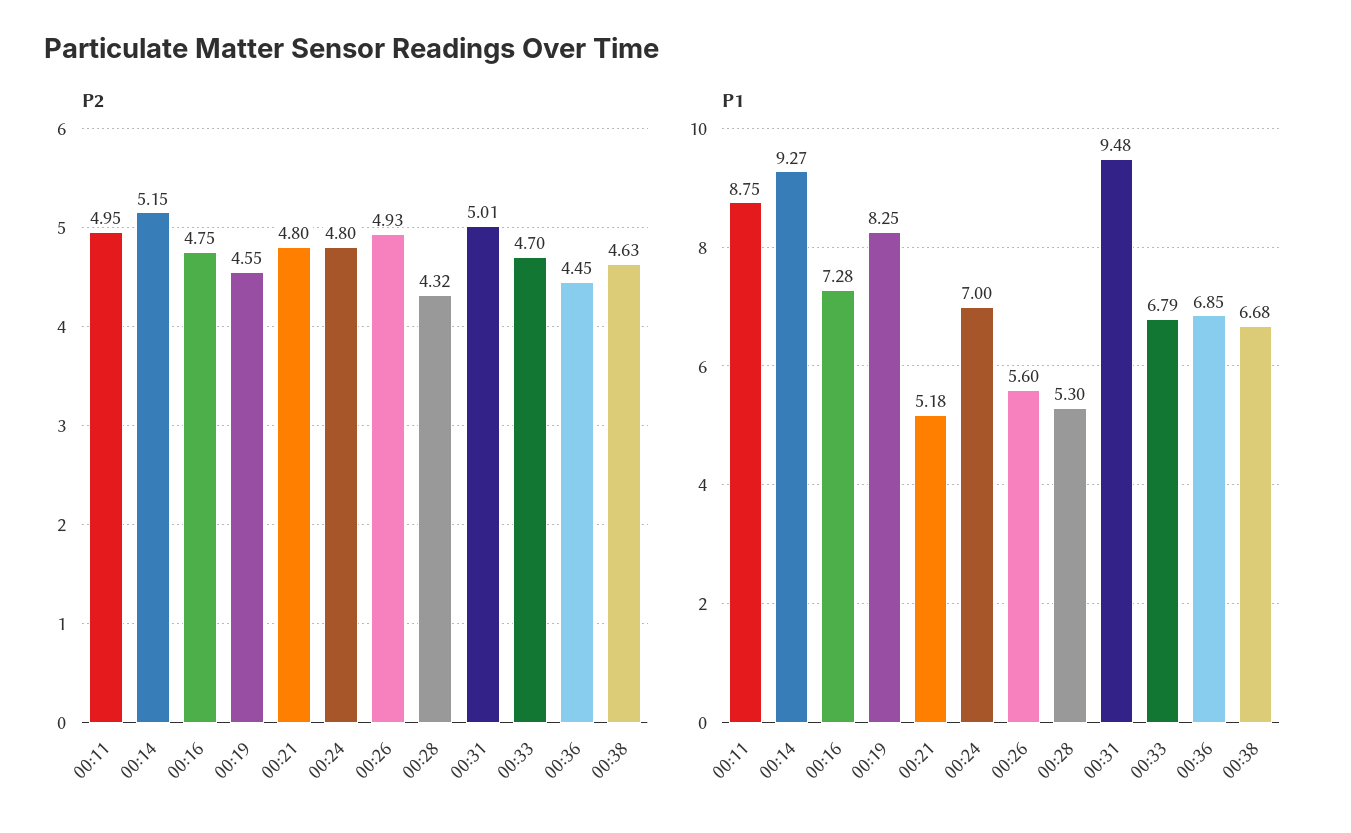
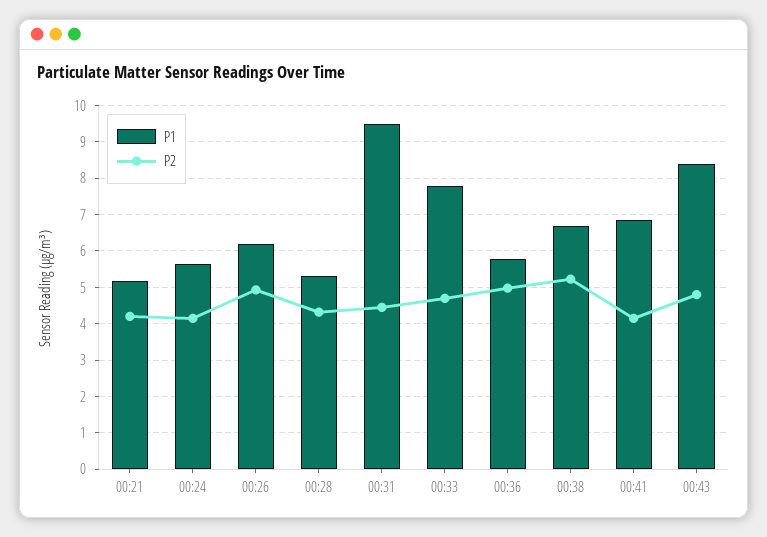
P2, 00:11: 4.95 -> none
P2, 00:14: 5.15 -> none
P2, 00:16: 4.75 -> none
P2, 00:19: 4.55 -> none
P2, 00:21: 4.8 -> 4.2
P2, 00:24: 4.8 -> 4.2
P2, 00:31: 5.01 -> 4.4
P2, 00:36: 4.45 -> 5
P2, 00:38: 4.63 -> 5.2
P1, 00:11: 8.75 -> none
P1, 00:14: 9.27 -> none
P1, 00:16: 7.28 -> none
P1, 00:19: 8.25 -> none
P1, 00:24: 7 -> 5.6
P1, 00:26: 5.6 -> 6.2
P1, 00:33: 6.79 -> 7.8
P1, 00:36: 6.85 -> 5.8
P1, 00:41: none -> 6.8
P2, 00:41: none -> 4.2
P1, 00:43: none -> 8.4
P2, 00:43: none -> 4.8

